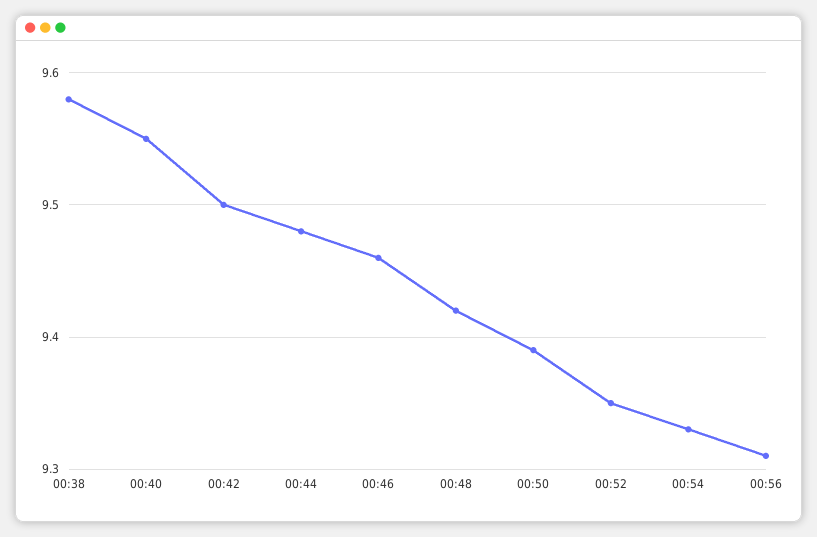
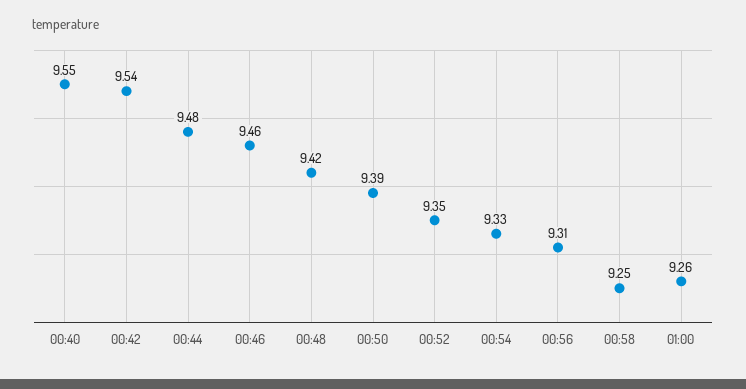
00:38: 9.58 -> none
00:42: 9.5 -> 9.54
00:58: none -> 9.25
01:00: none -> 9.26

